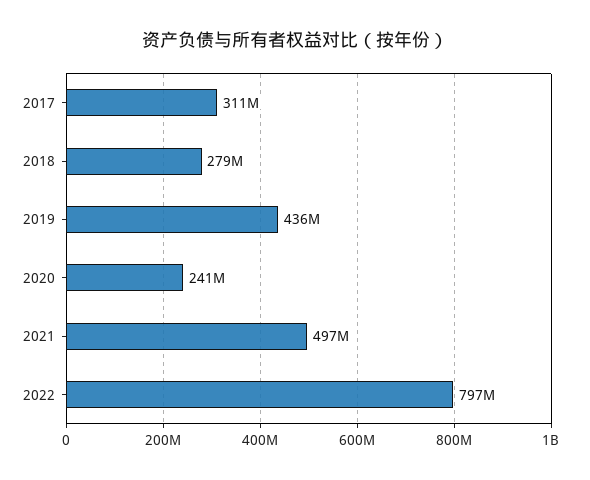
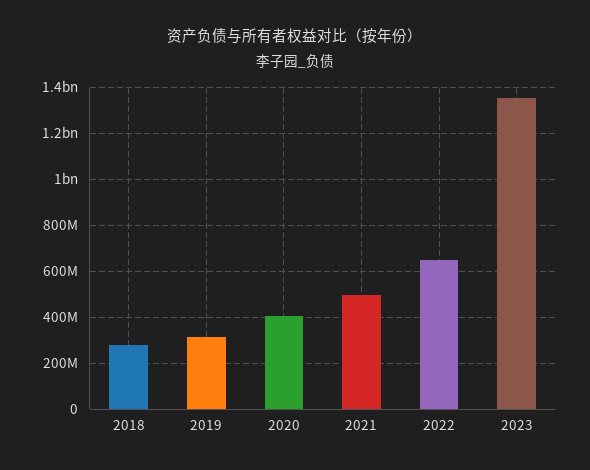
2017: 311000000 -> none
2019: 436000000 -> 300000000
2020: 241000000 -> 400000000
2022: 797000000 -> 650000000
2023: none -> 1350000000

